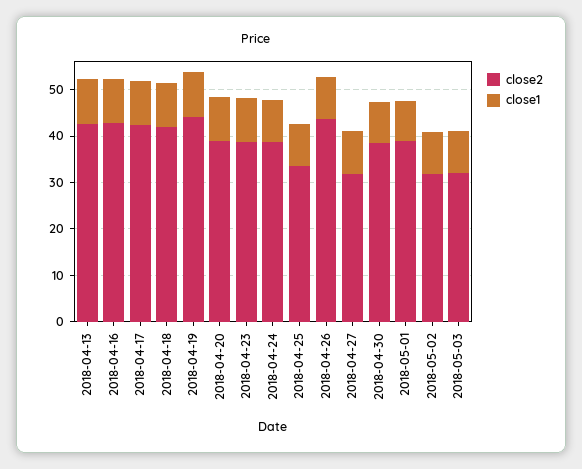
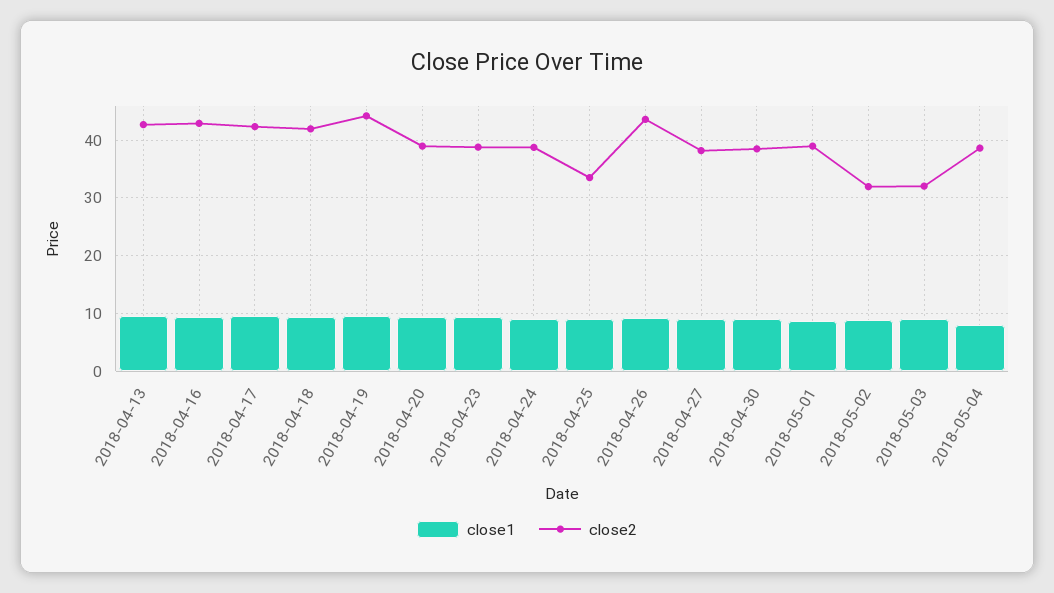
close2, 2018-04-27: 32 -> 38
close1, 2018-05-04: none -> 8
close2, 2018-05-04: none -> 38

